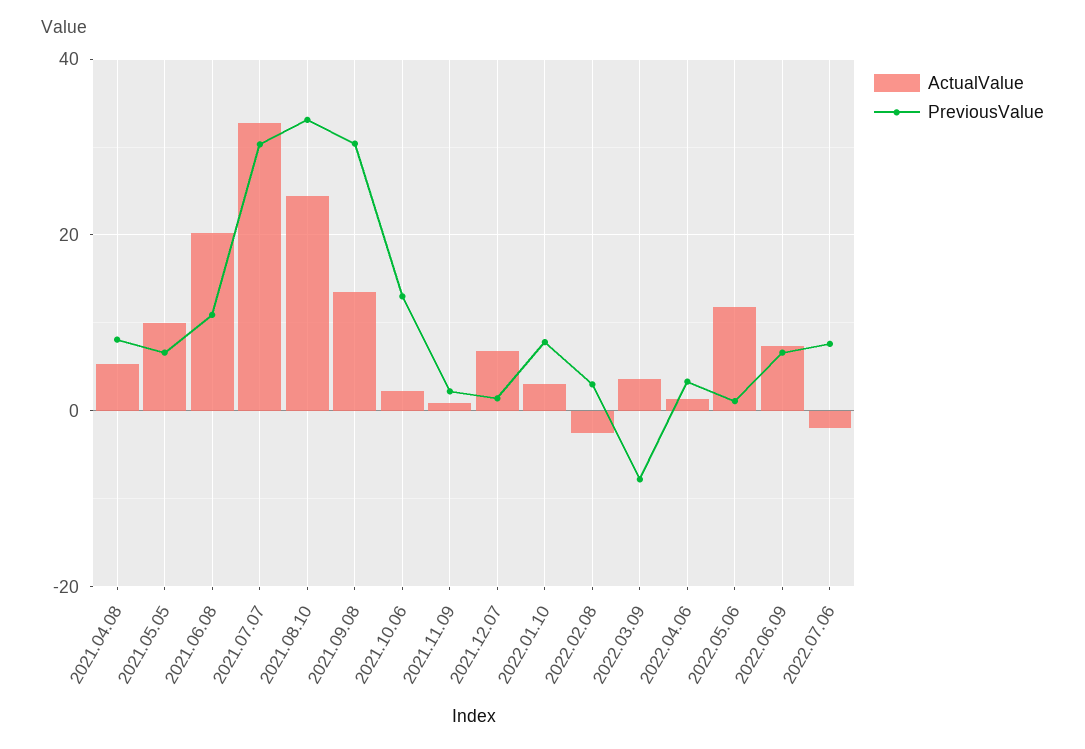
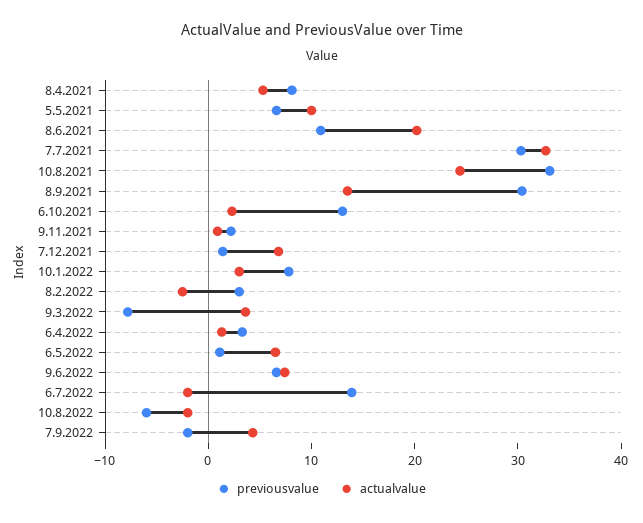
ActualValue, 2022.05.06: 12 -> 6
PreviousValue, 2022.07.06: 8 -> 14
PreviousValue, 10.8.2022: none -> -6
ActualValue, 10.8.2022: none -> -2
PreviousValue, 7.9.2022: none -> -2
ActualValue, 7.9.2022: none -> 4

